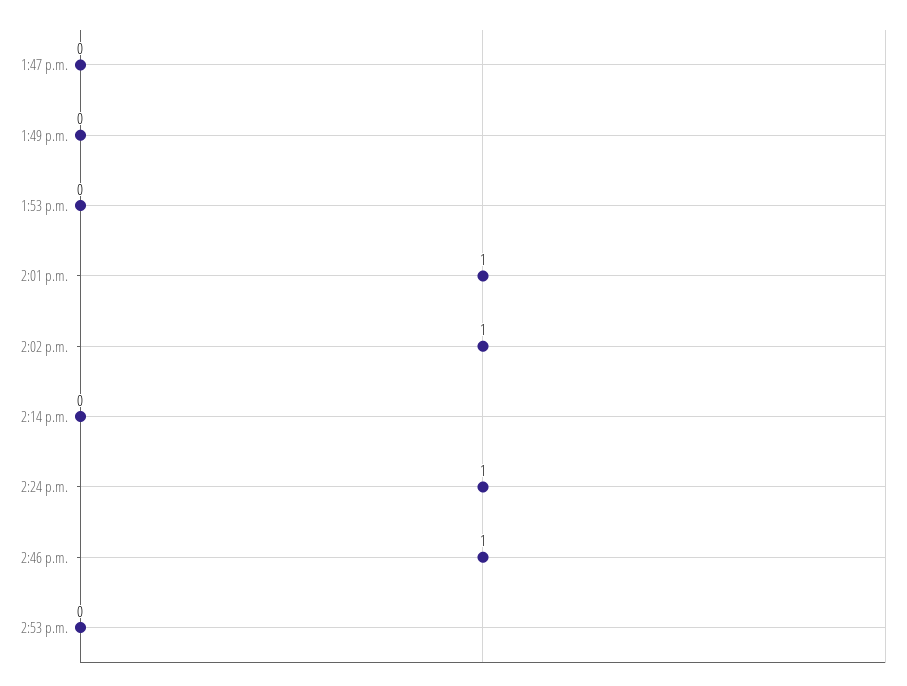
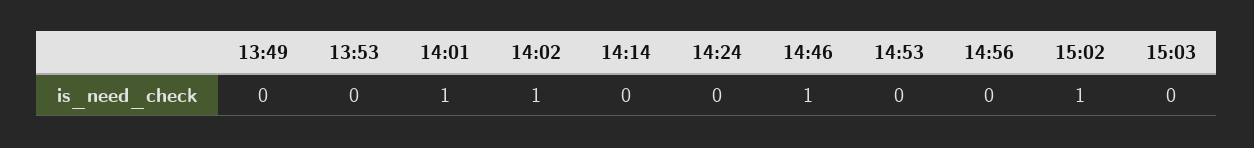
1:47 p.m.: 0 -> none
2:24 p.m.: 1 -> 0
14:56: none -> 0
15:02: none -> 1
15:03: none -> 0

